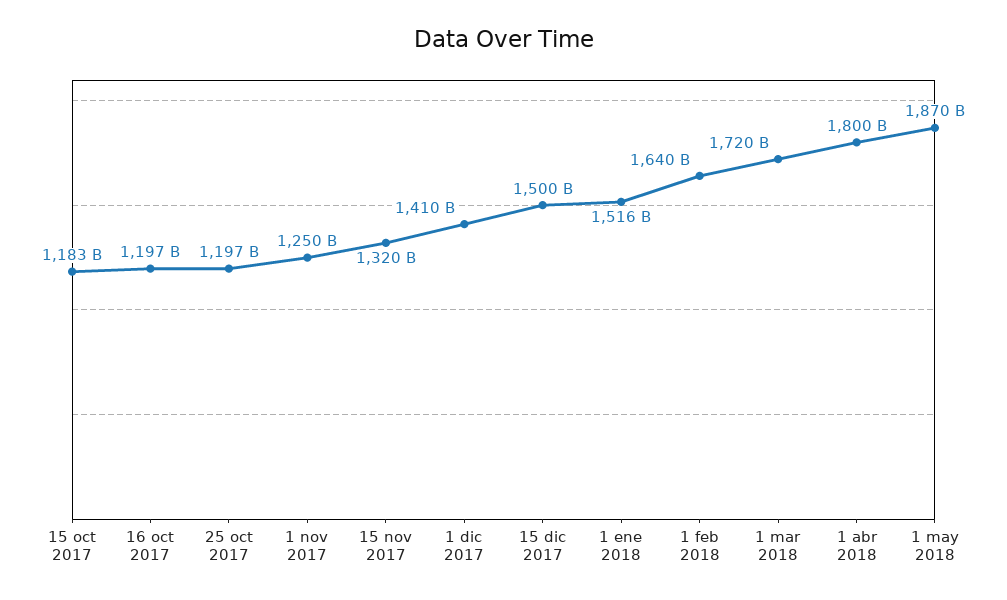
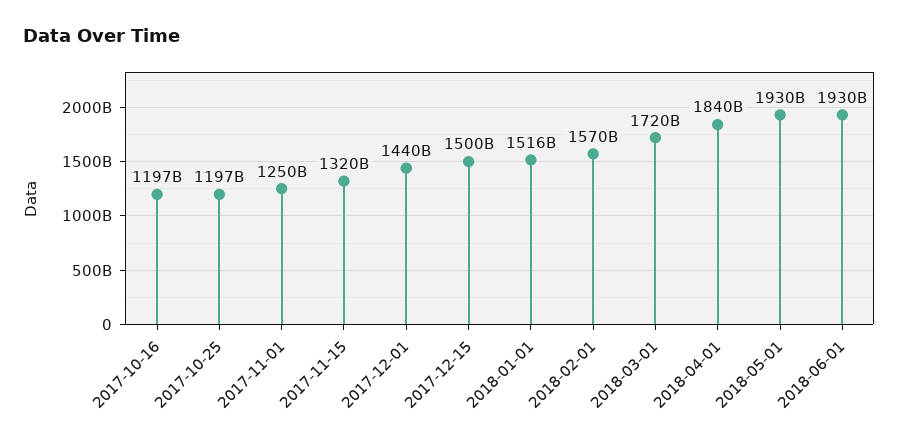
15 oct 2017: 1183000000000 -> none
1 dic 2017: 1410000000000 -> 1440000000000
1 feb 2018: 1640000000000 -> 1570000000000
1 abr 2018: 1800000000000 -> 1840000000000
1 may 2018: 1870000000000 -> 1930000000000
2018-06-01: none -> 1930000000000

